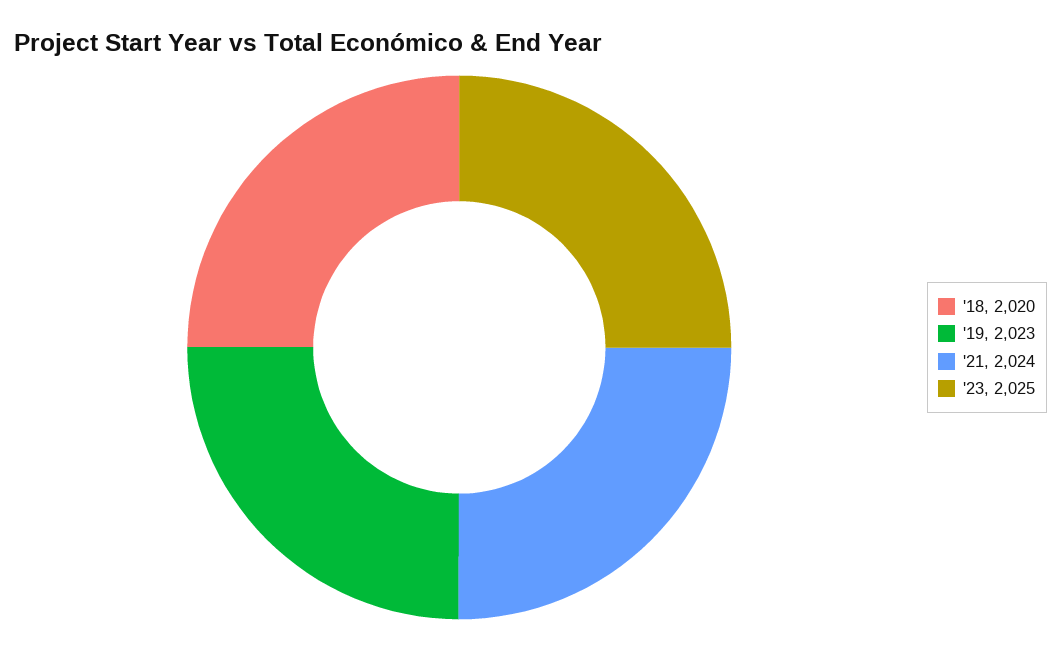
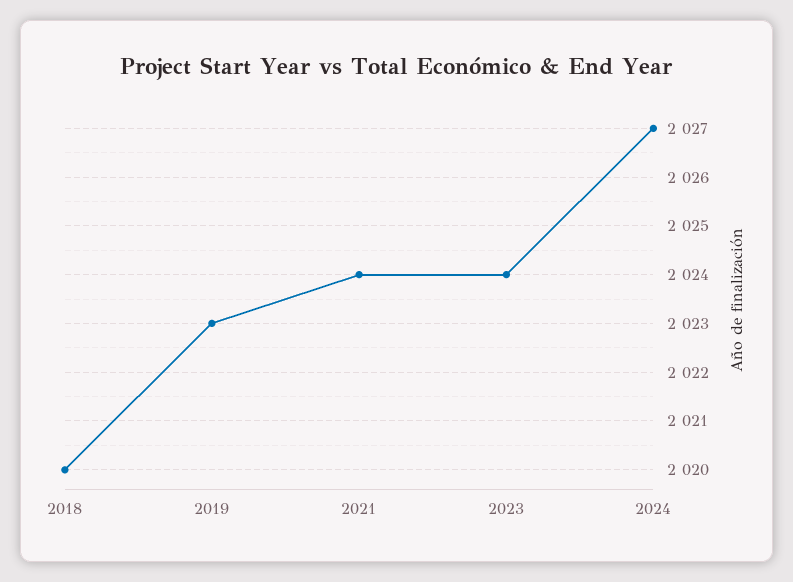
'23: 2025 -> 2024
2024: none -> 2027

